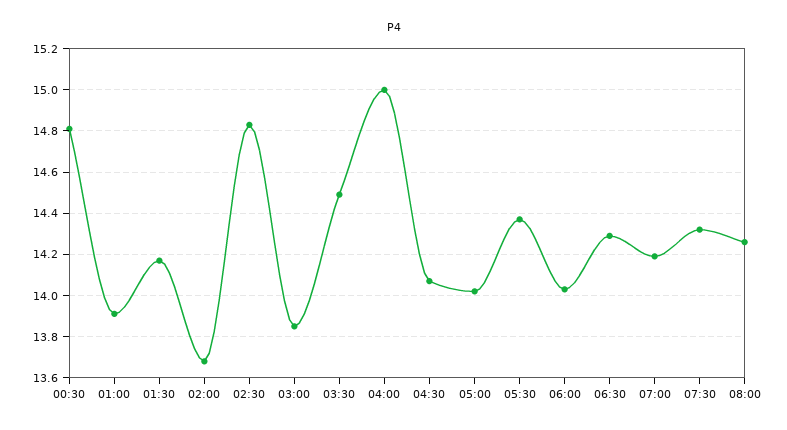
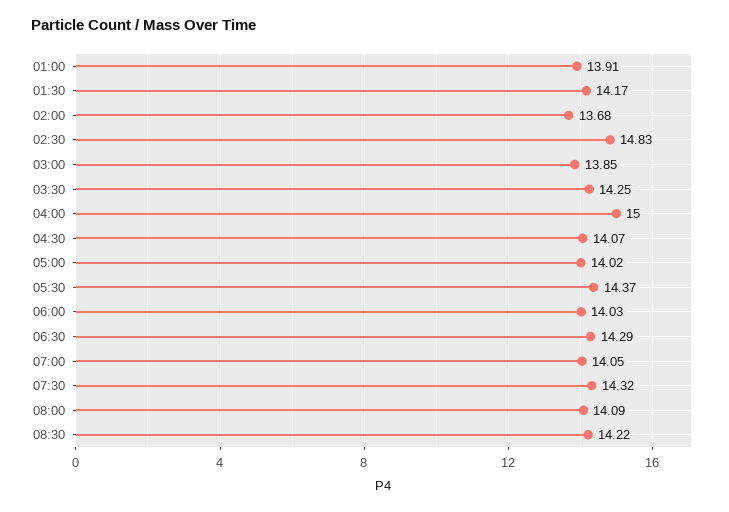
00:30: 14.8 -> none
03:30: 14.5 -> 14.25
07:00: 14.2 -> 14.05
08:00: 14.25 -> 14.09
08:30: none -> 14.22

